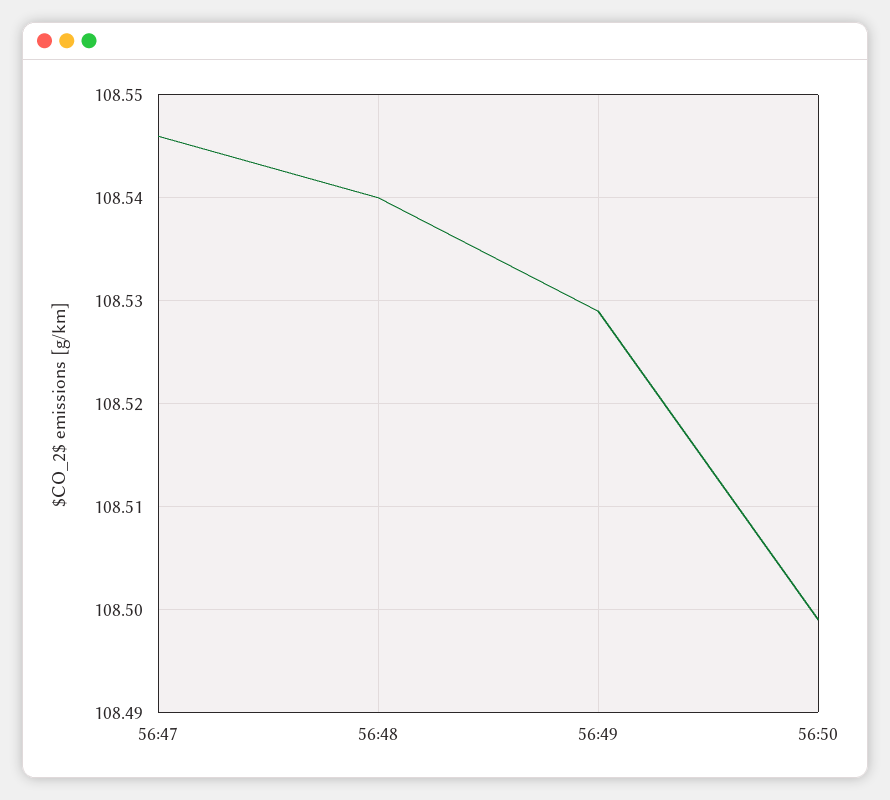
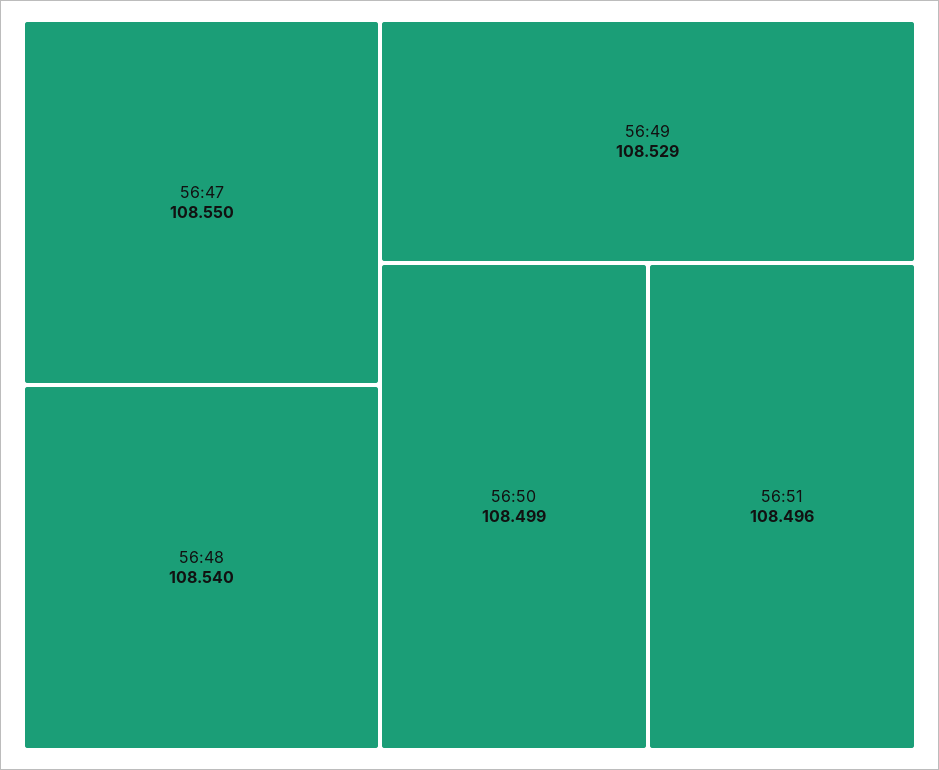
56:47: 108.546 -> 108.55
56:51: none -> 108.496

